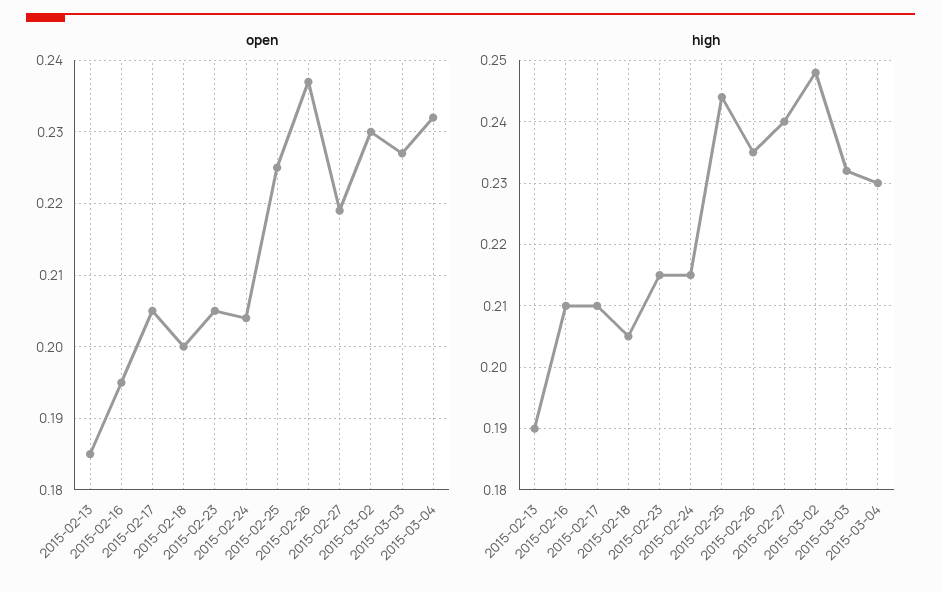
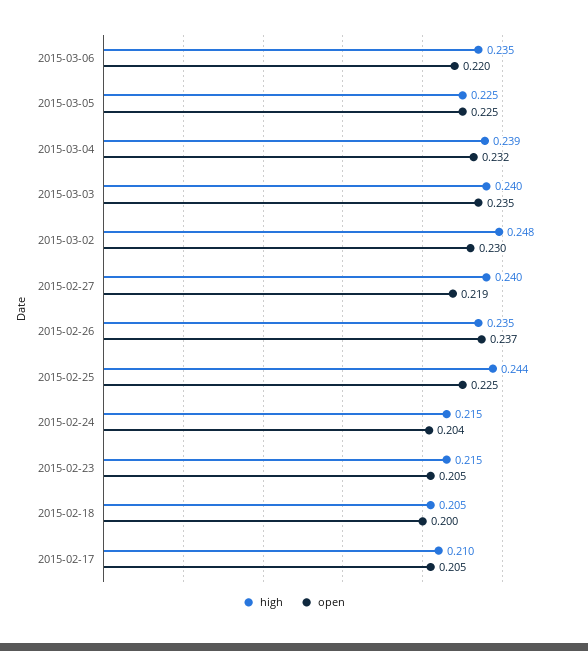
open, 2015-02-13: 0.185 -> none
open, 2015-02-16: 0.195 -> none
open, 2015-03-03: 0.227 -> 0.235
high, 2015-02-13: 0.19 -> none
high, 2015-02-16: 0.21 -> none
high, 2015-03-03: 0.232 -> 0.24
high, 2015-03-04: 0.23 -> 0.239
high, 2015-03-06: none -> 0.235
open, 2015-03-06: none -> 0.22
high, 2015-03-05: none -> 0.225
open, 2015-03-05: none -> 0.225

